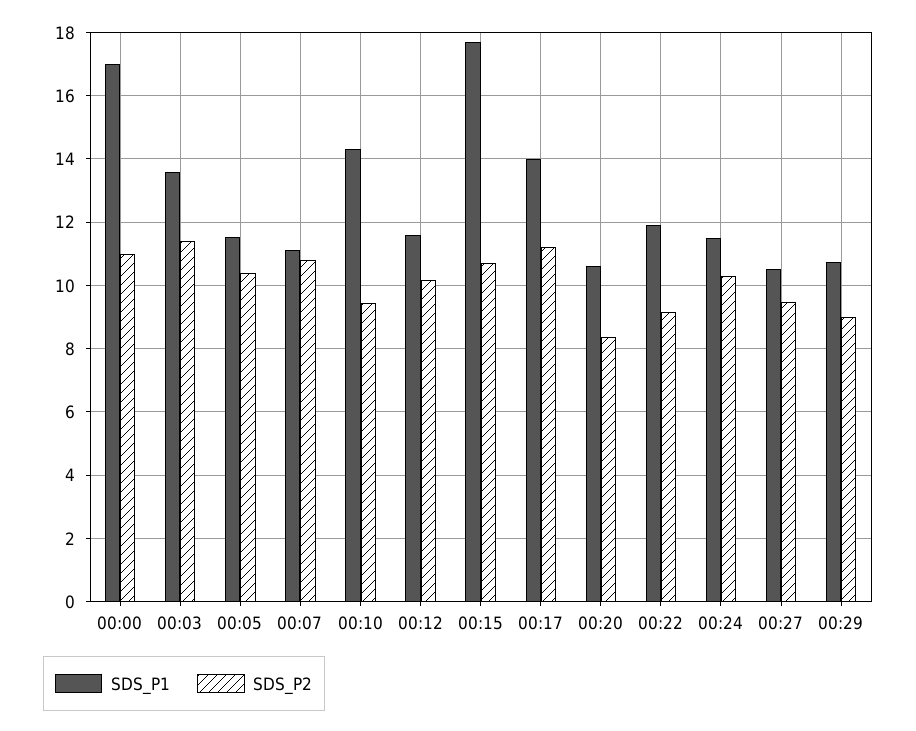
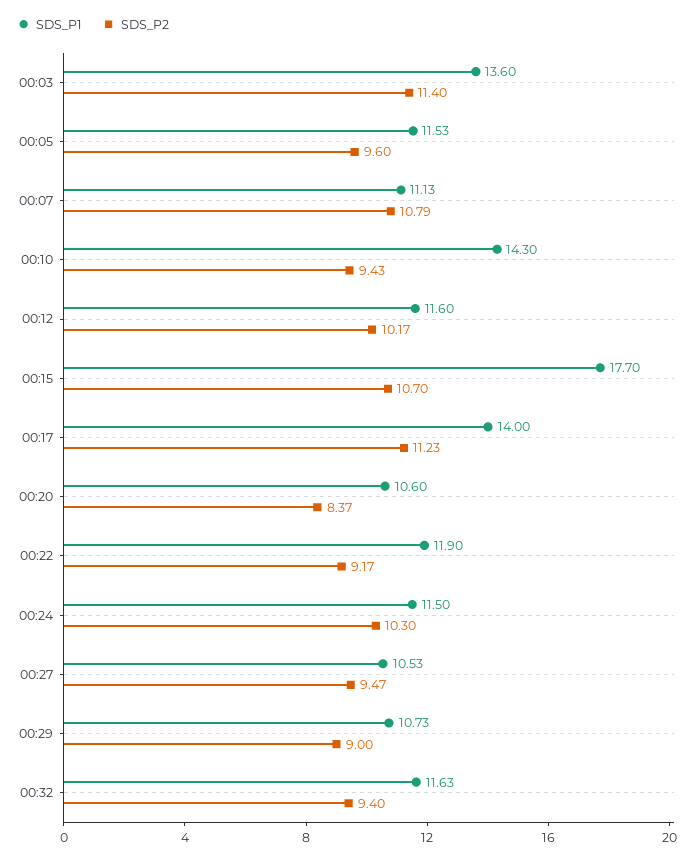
SDS_P1, 00:00: 17 -> none
SDS_P2, 00:00: 11 -> none
SDS_P2, 00:05: 10.4 -> 9.6
SDS_P1, 00:32: none -> 11.63
SDS_P2, 00:32: none -> 9.4

